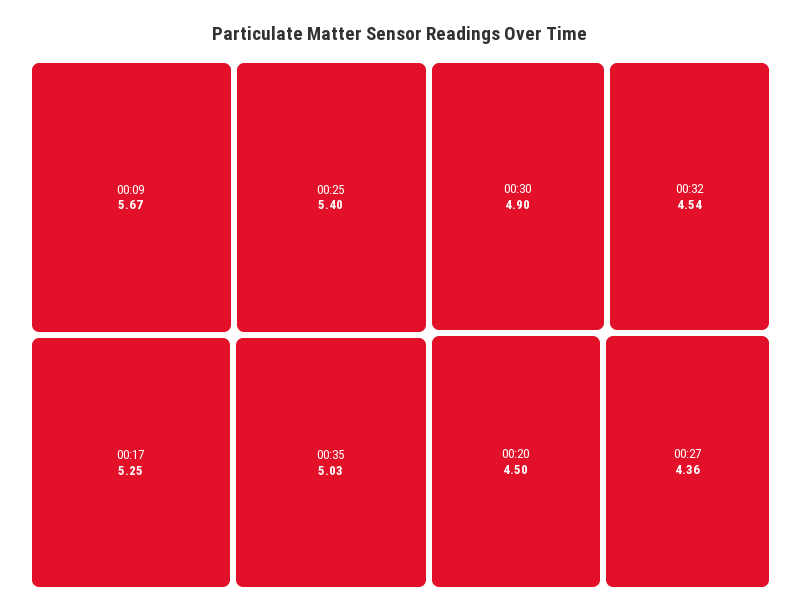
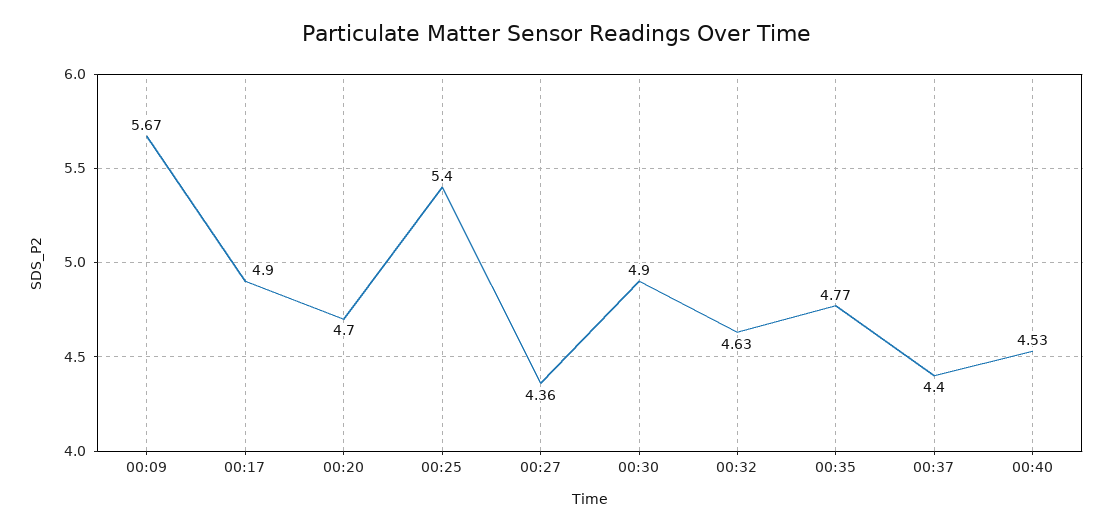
00:17: 5.25 -> 4.9
00:35: 5.03 -> 4.77
00:32: 4.54 -> 4.63
00:20: 4.5 -> 4.7
00:37: none -> 4.4
00:40: none -> 4.53

